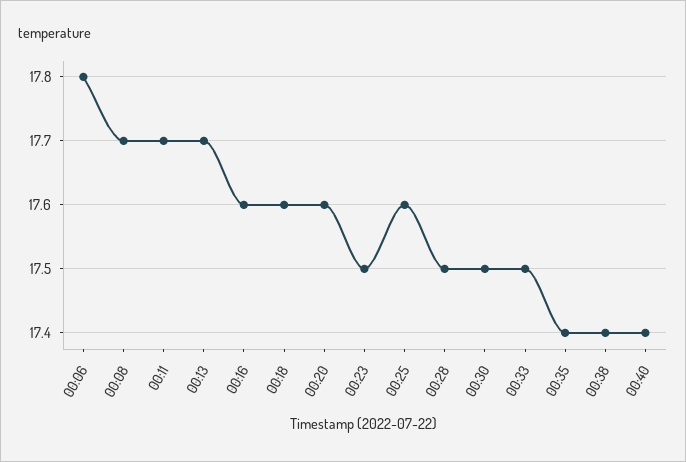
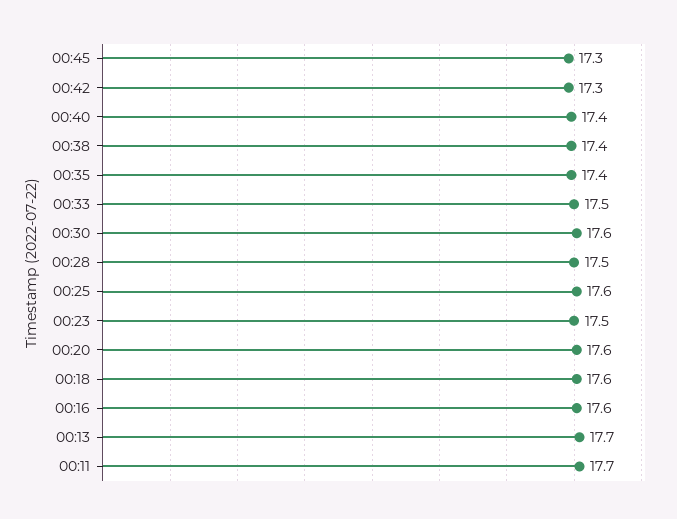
00:06: 17.8 -> none
00:08: 17.7 -> none
00:30: 17.5 -> 17.6
00:45: none -> 17.3
00:42: none -> 17.3

